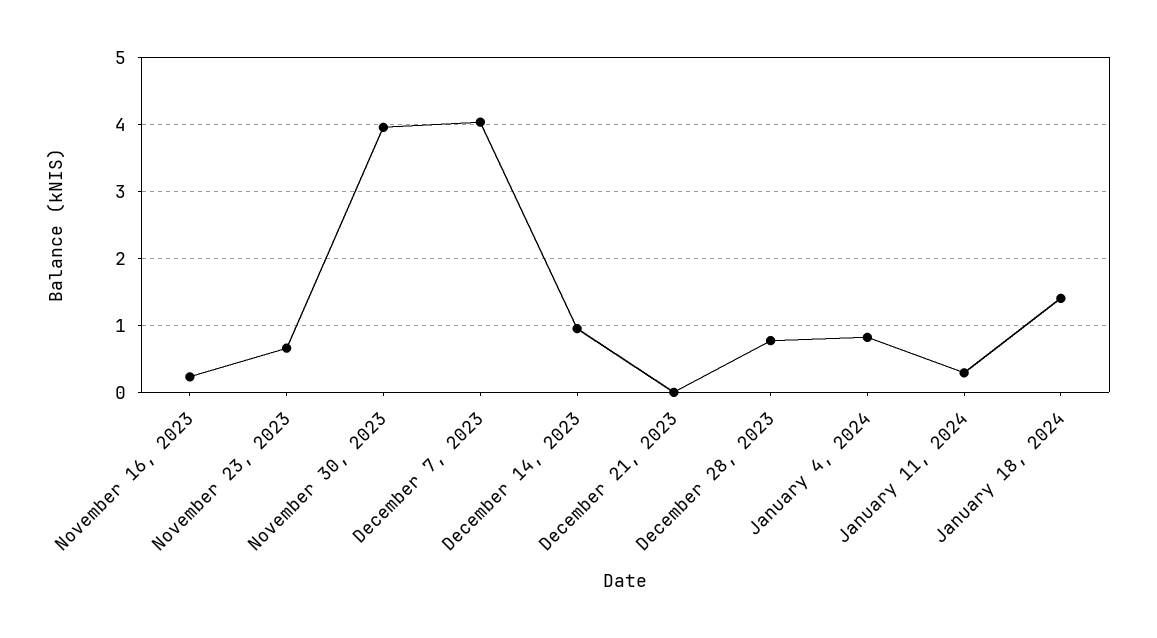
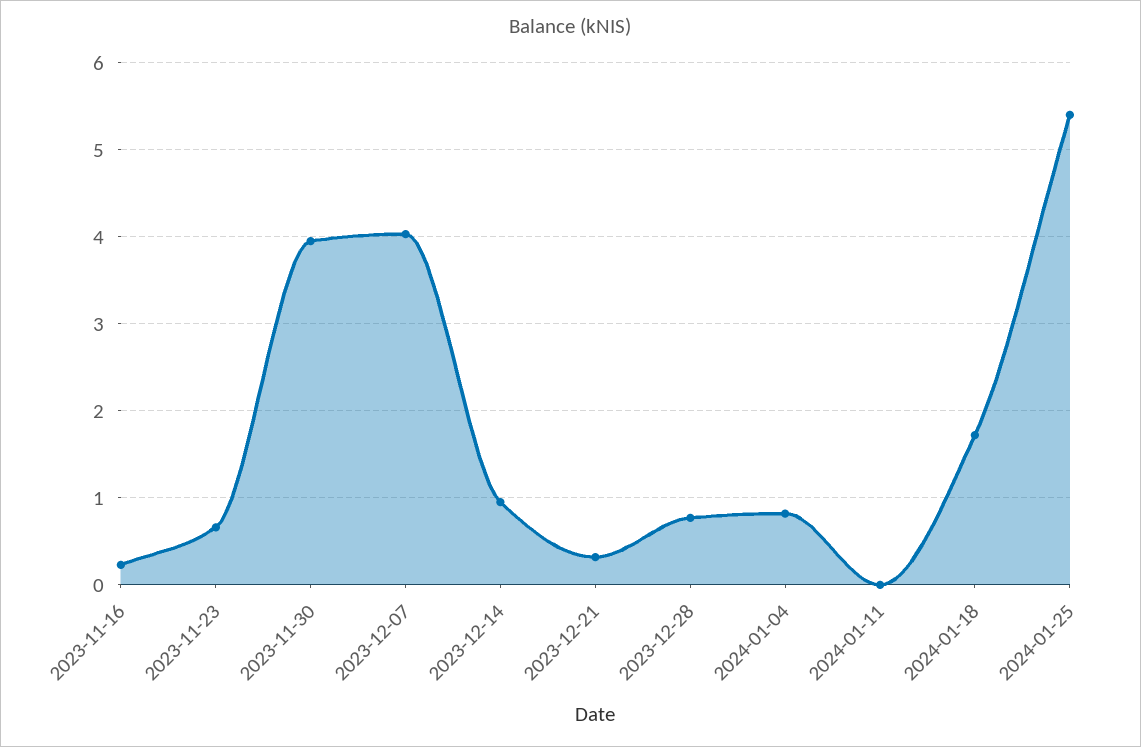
December 21, 2023: 0 -> 0.3
January 11, 2024: 0.3 -> 0
January 18, 2024: 1.4 -> 1.7
2024-01-25: none -> 5.4

